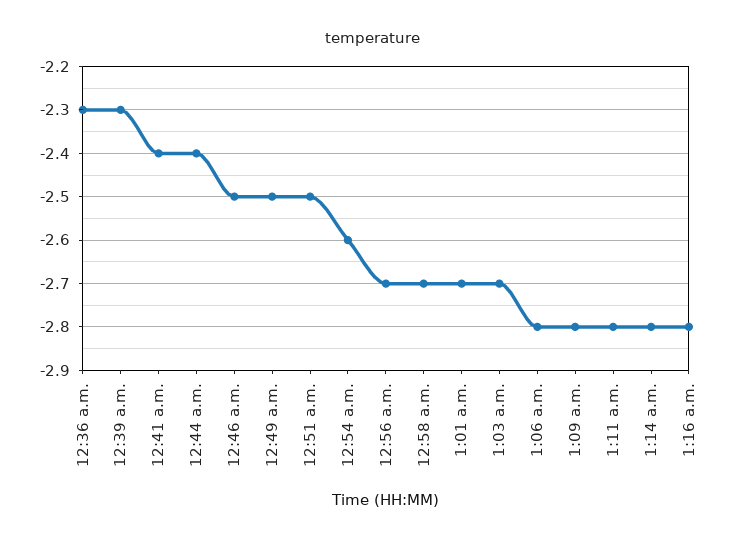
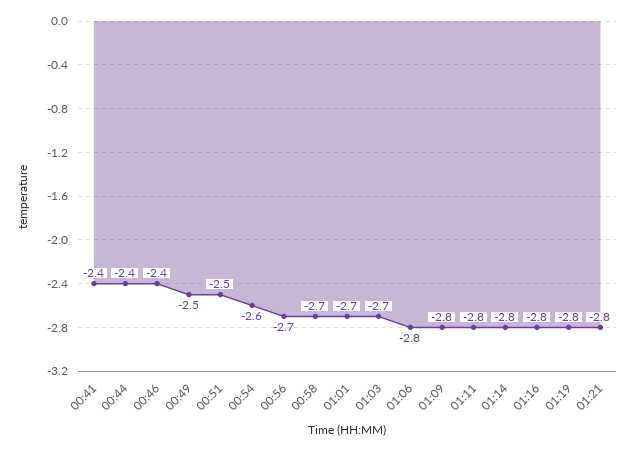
12:36 a.m.: -2.3 -> none
12:39 a.m.: -2.3 -> none
12:46 a.m.: -2.5 -> -2.4
01:19: none -> -2.8
01:21: none -> -2.8

